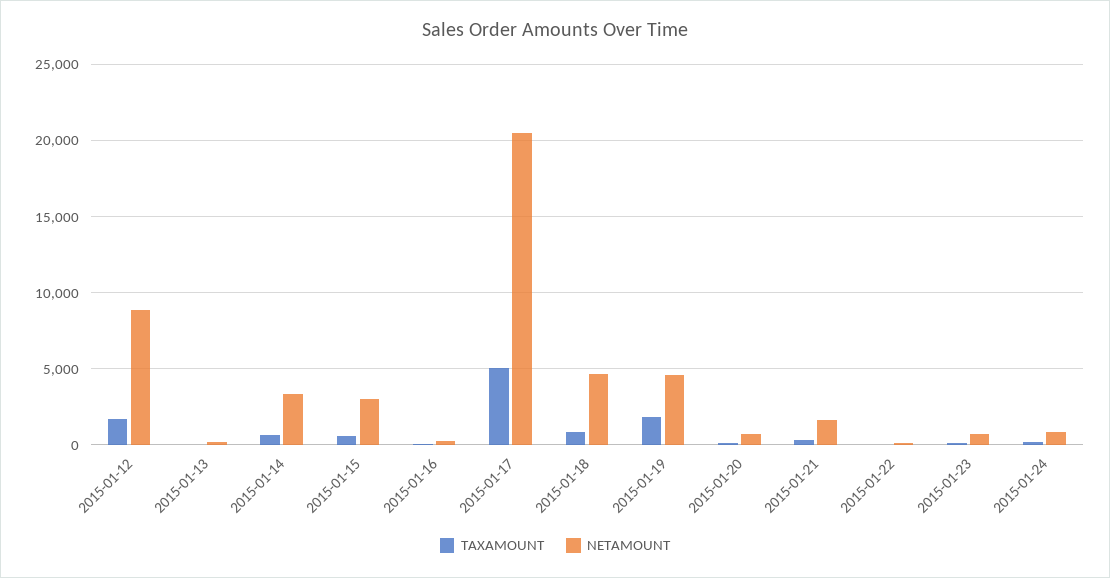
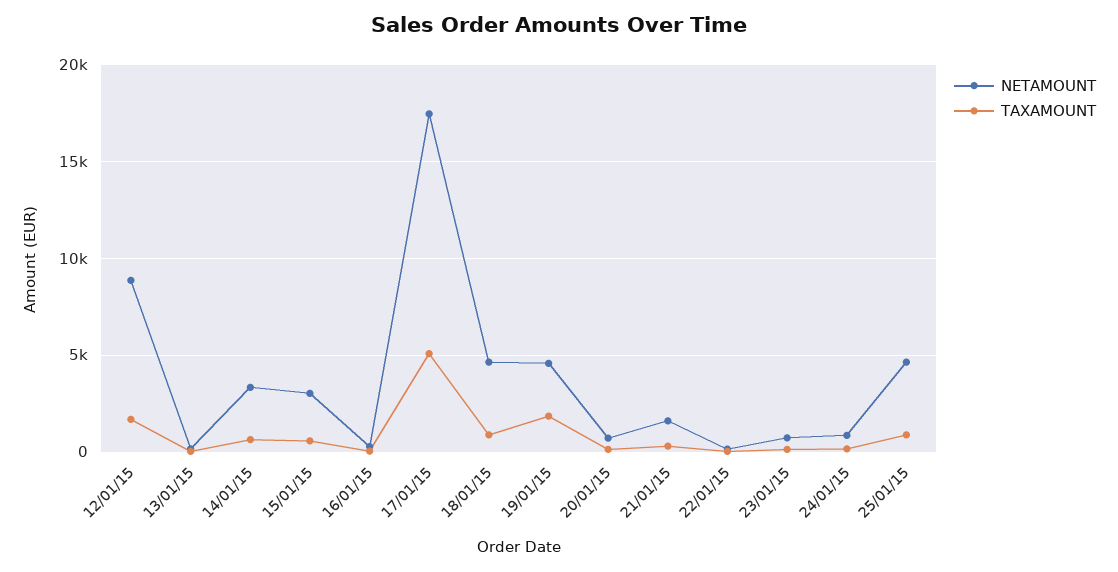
NETAMOUNT, 2015-01-17: 20500 -> 17500
NETAMOUNT, 25/01/15: none -> 4500
TAXAMOUNT, 25/01/15: none -> 1000

